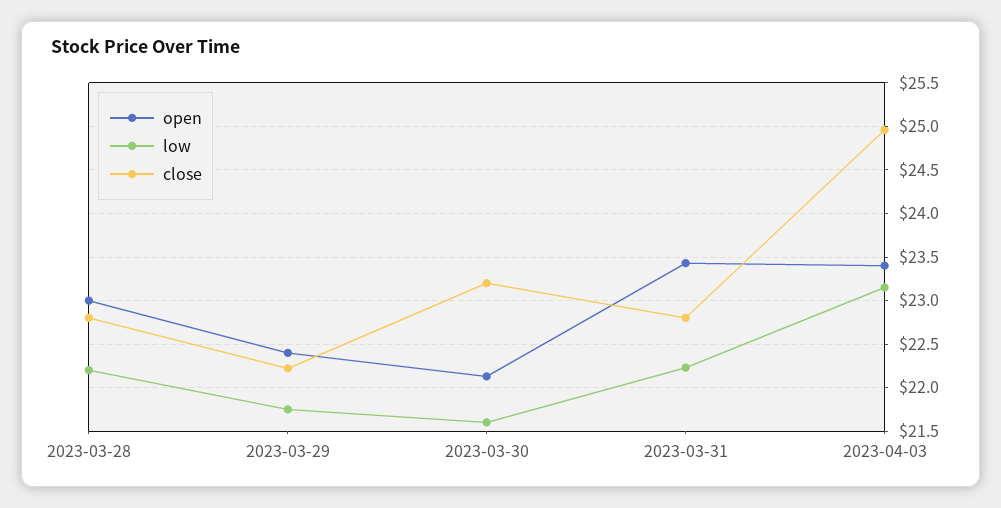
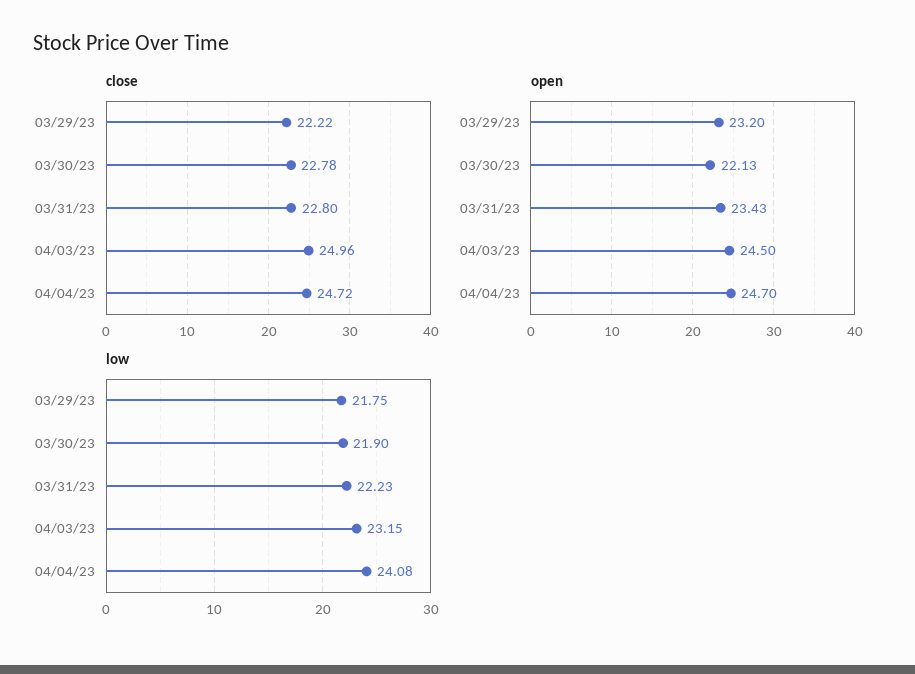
open, 2023-03-28: 23 -> none
low, 2023-03-28: 22.2 -> none
close, 2023-03-28: 22.8 -> none
open, 2023-03-29: 22.4 -> 23.2
low, 2023-03-30: 21.6 -> 21.9
close, 2023-03-30: 23.2 -> 22.78
open, 2023-04-03: 23.4 -> 24.5
close, 04/04/23: none -> 24.72
open, 04/04/23: none -> 24.7
low, 04/04/23: none -> 24.08

